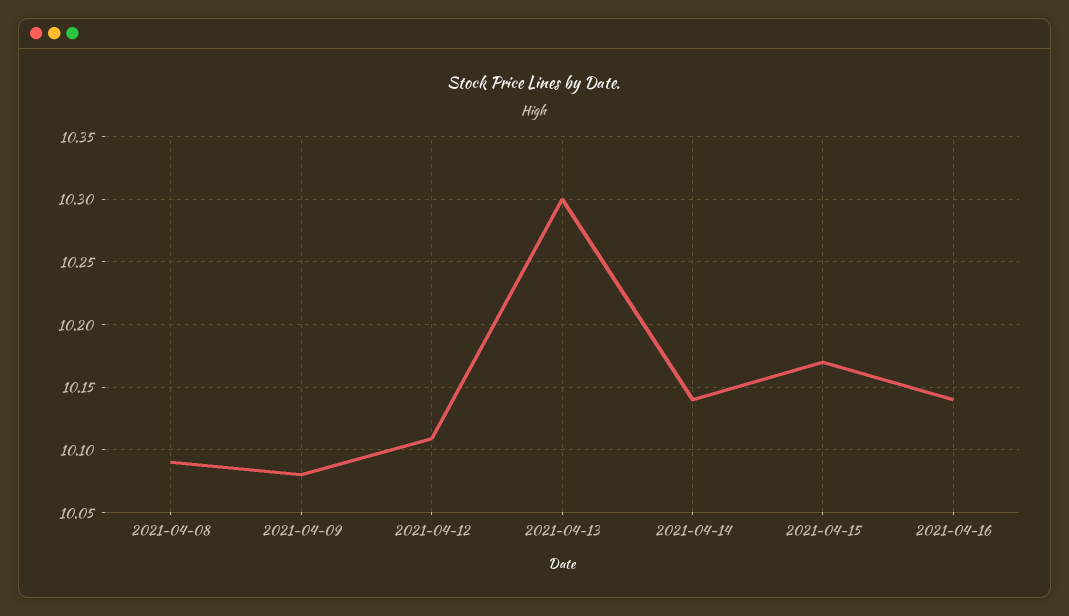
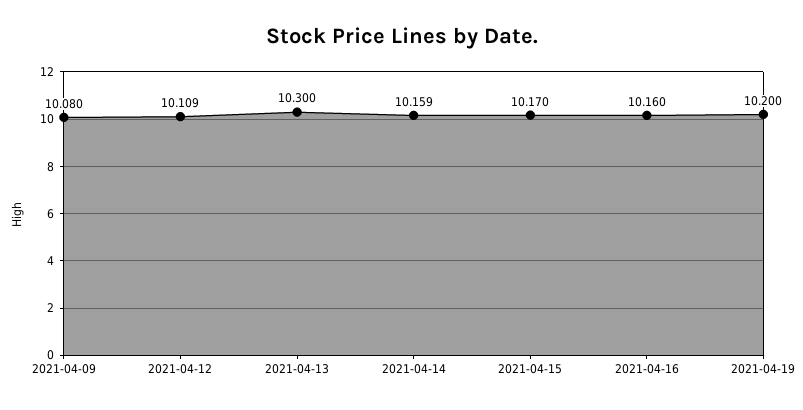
2021-04-08: 10.09 -> none
2021-04-14: 10.14 -> 10.159
2021-04-16: 10.14 -> 10.16
2021-04-19: none -> 10.2

